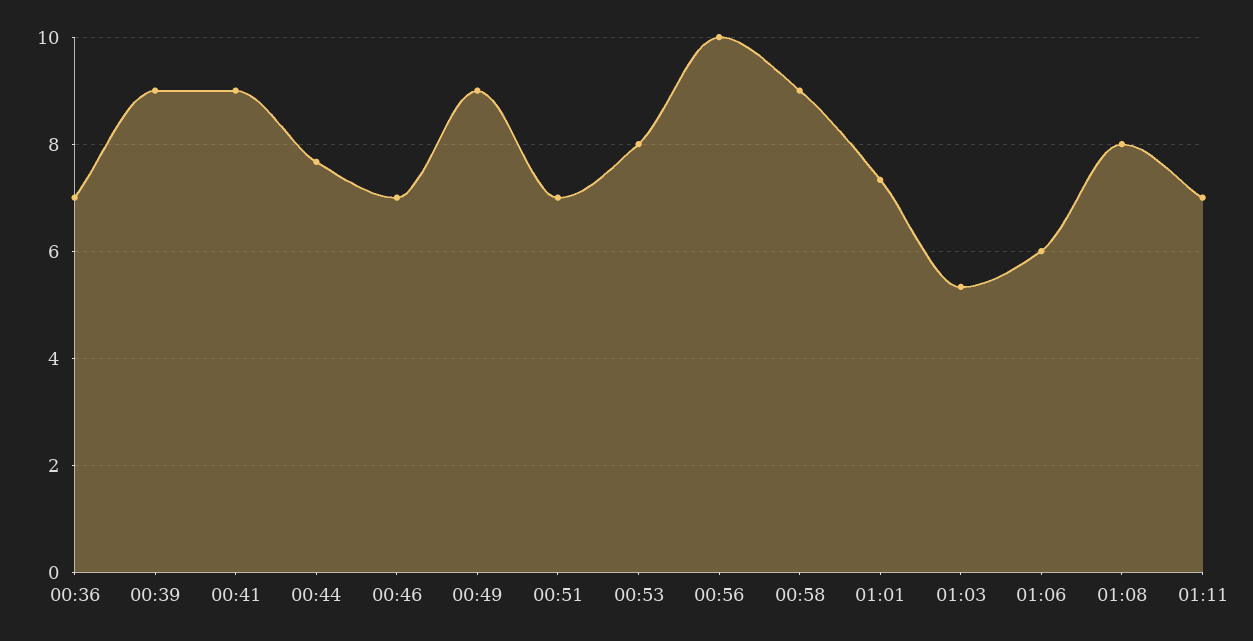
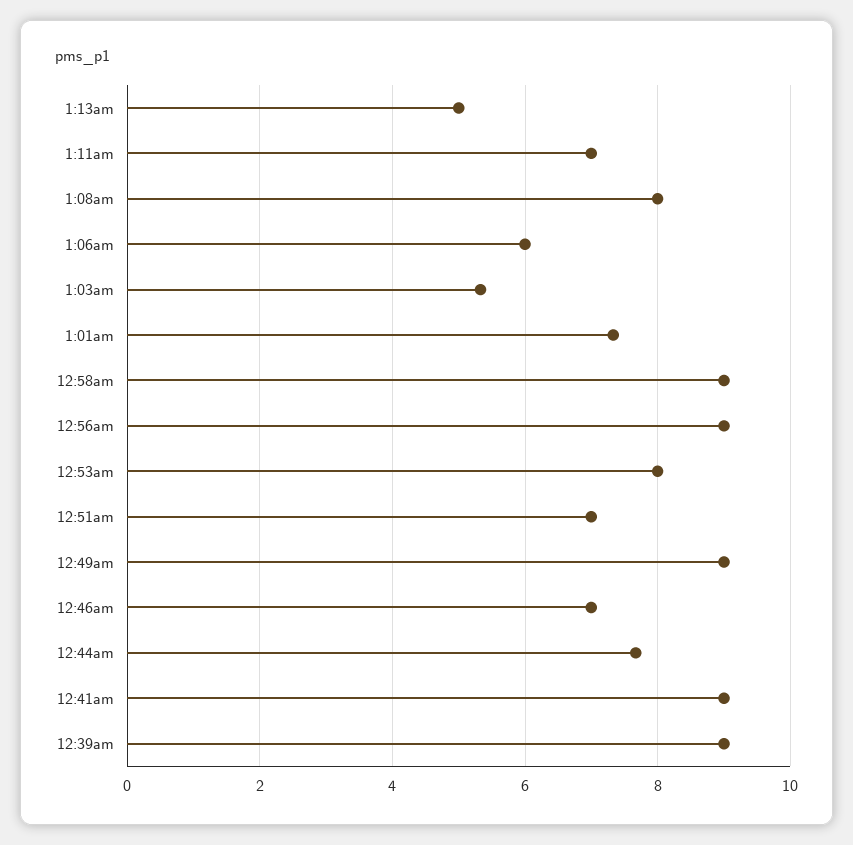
00:36: 7 -> none
00:56: 10 -> 9
1:13am: none -> 5

